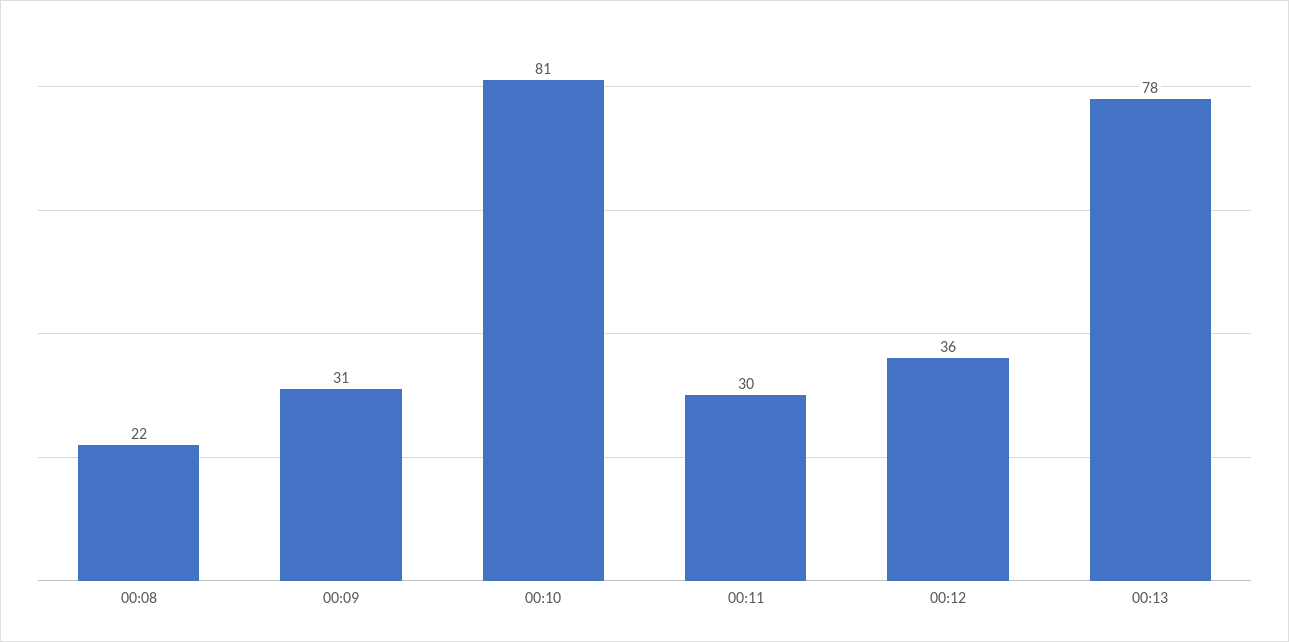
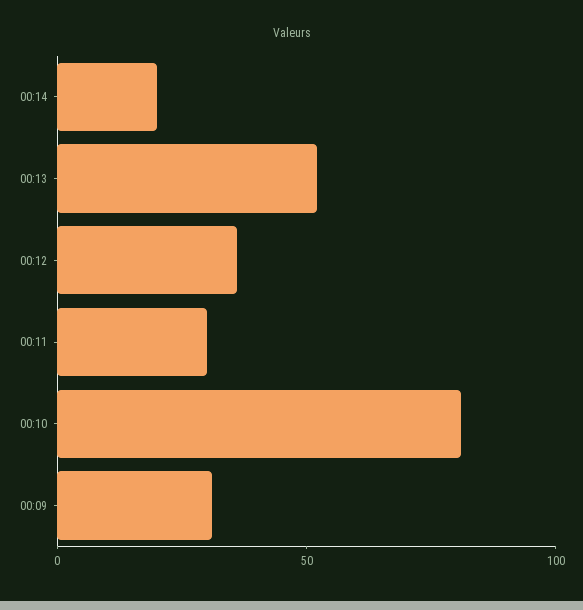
00:08: 22 -> none
00:13: 78 -> 50
00:14: none -> 20

